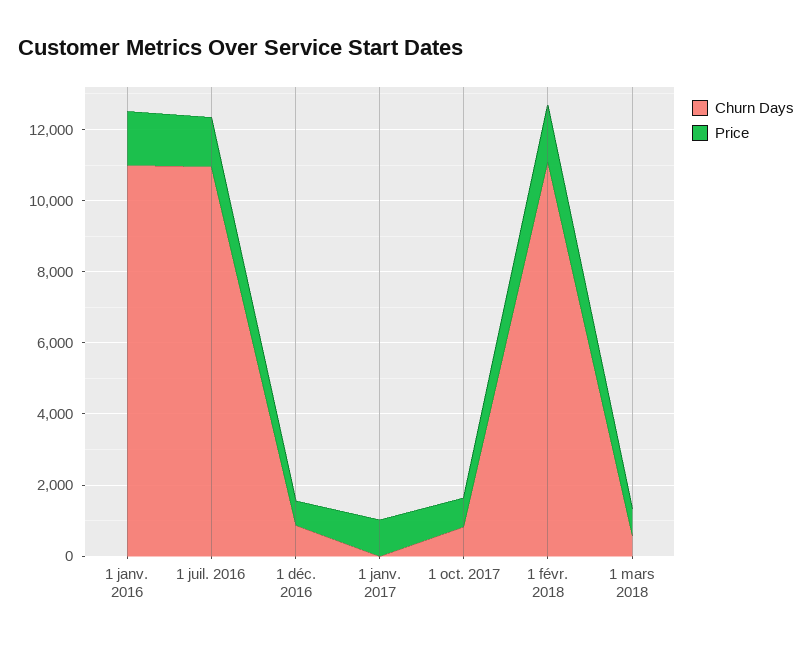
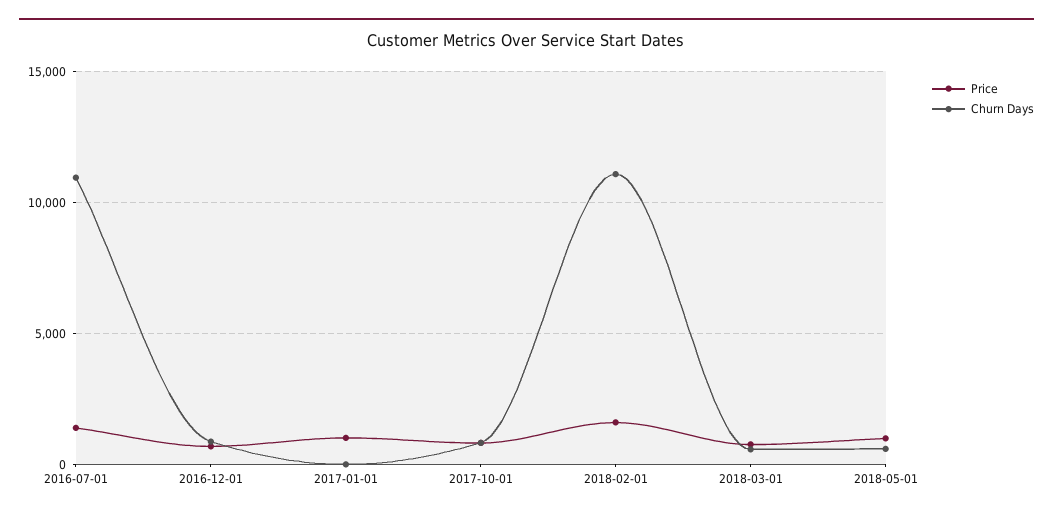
Churn Days, 1 janv. 2016: 11000 -> none
Price, 1 janv. 2016: 1500 -> none
Price, 2018-05-01: none -> 1000
Churn Days, 2018-05-01: none -> 500

